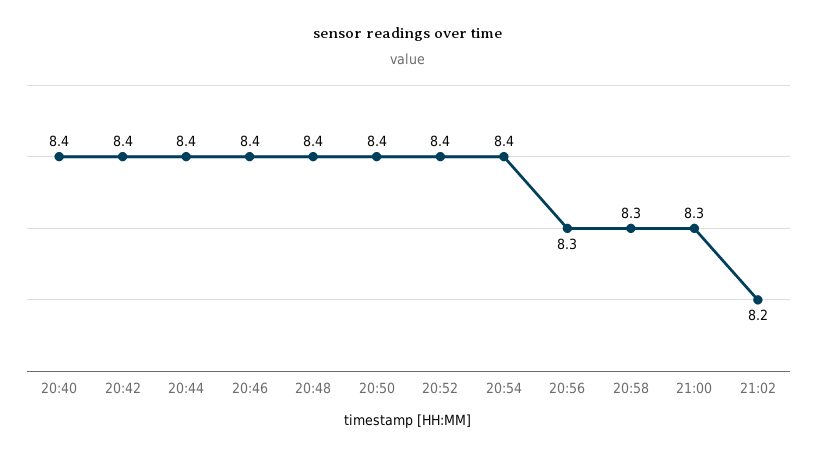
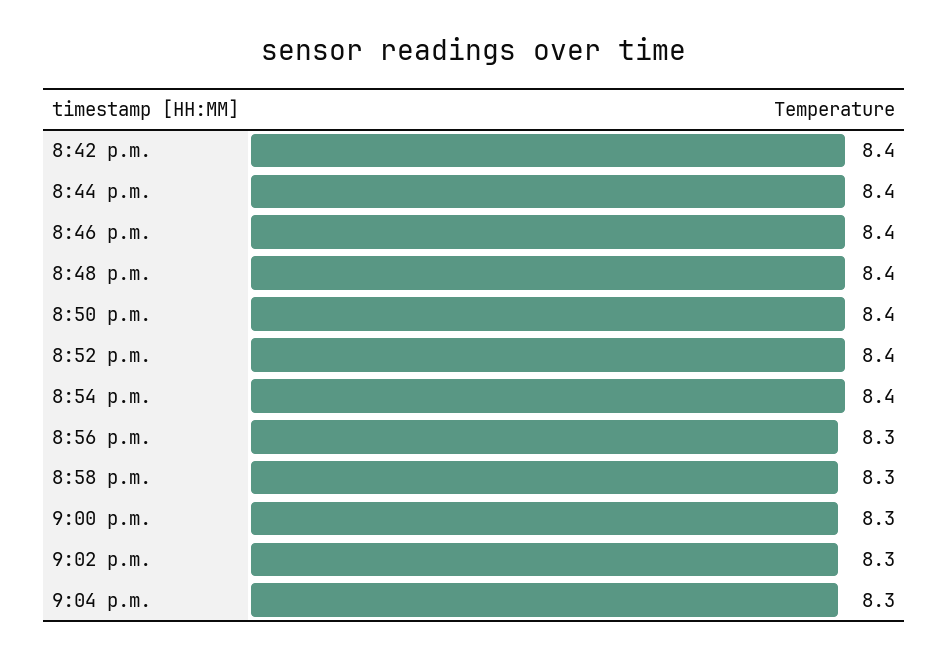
20:40: 8.4 -> none
21:02: 8.2 -> 8.3
9:04 p.m.: none -> 8.3

